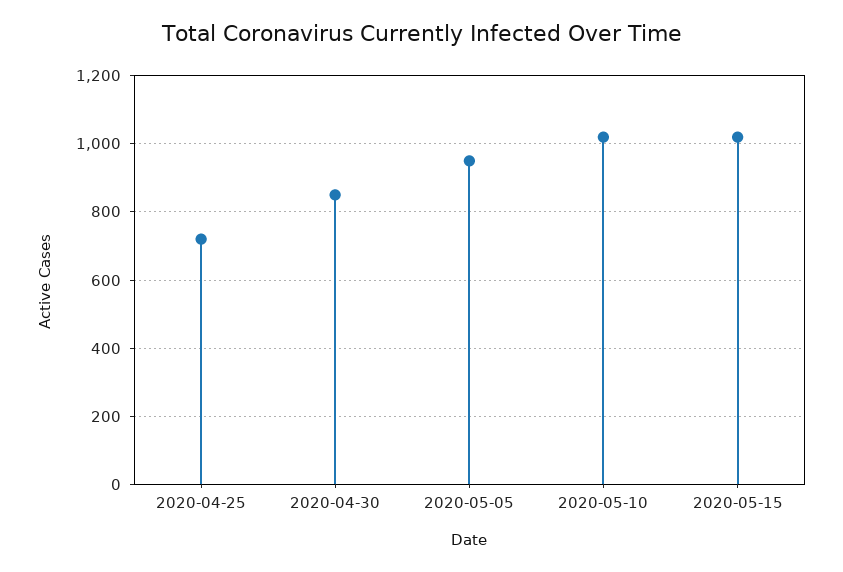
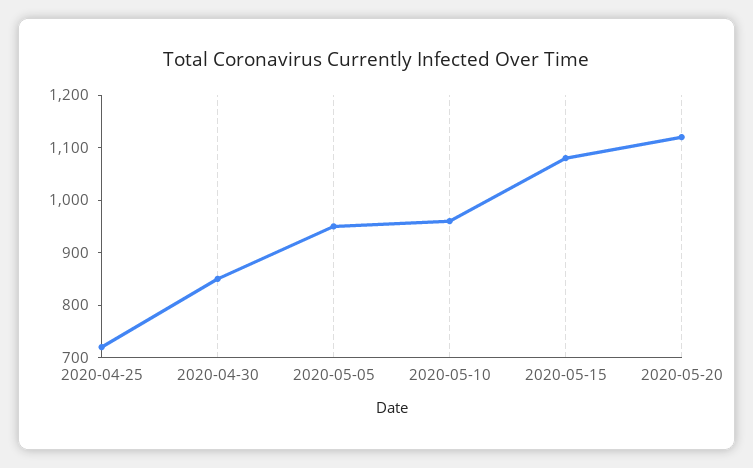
2020-05-10: 1020 -> 960
2020-05-15: 1020 -> 1080
2020-05-20: none -> 1120

